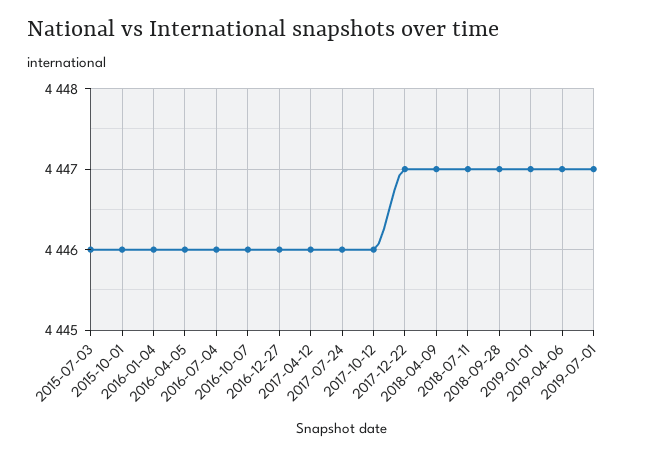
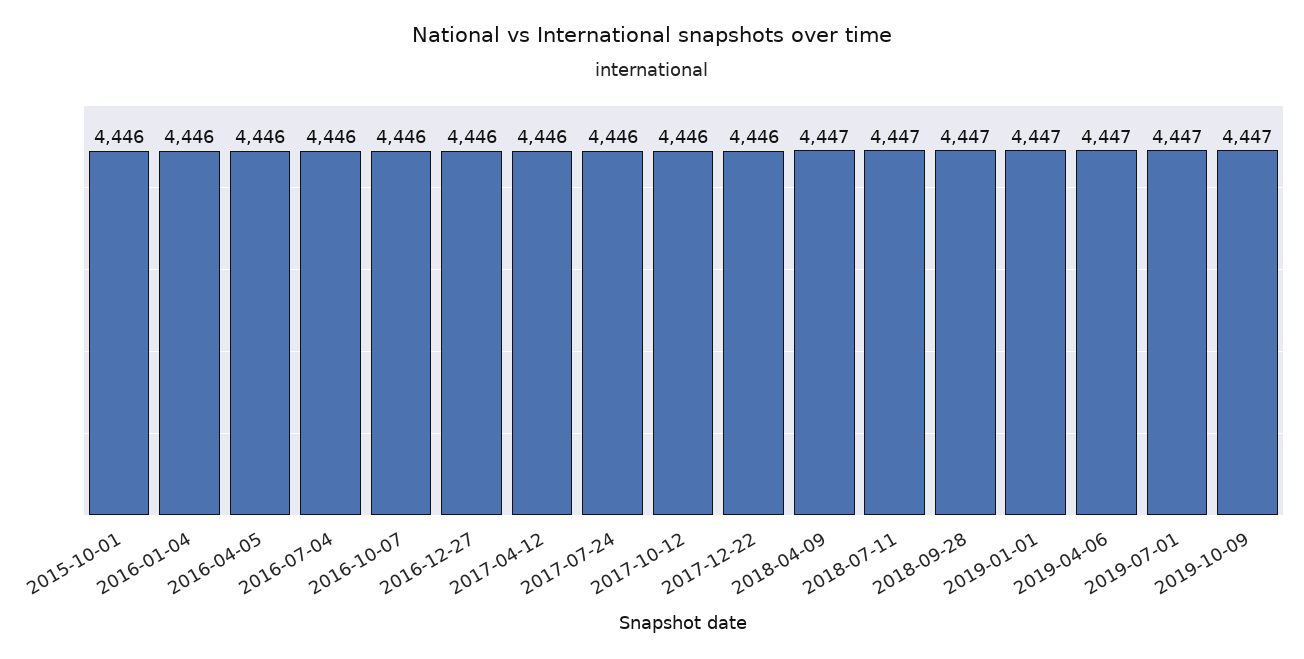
2015-07-03: 4446 -> none
2017-12-22: 4447 -> 4446
2019-10-09: none -> 4447

